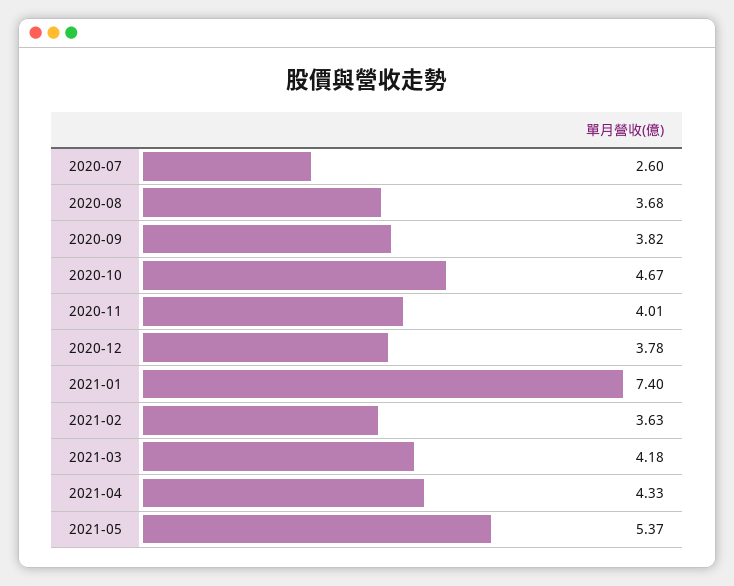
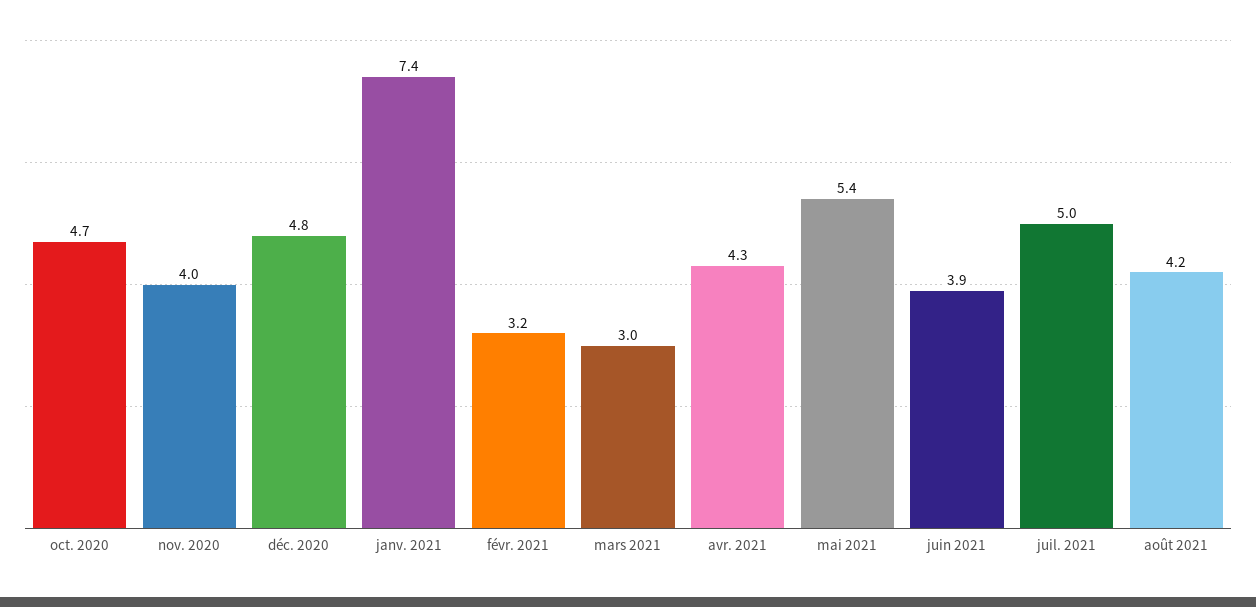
2020-07: 2.6 -> none
2020-08: 3.68 -> none
2020-09: 3.82 -> none
2020-12: 3.78 -> 4.8
2021-02: 3.63 -> 3.2
2021-03: 4.18 -> 3
juin 2021: none -> 3.9
juil. 2021: none -> 5
août 2021: none -> 4.2

